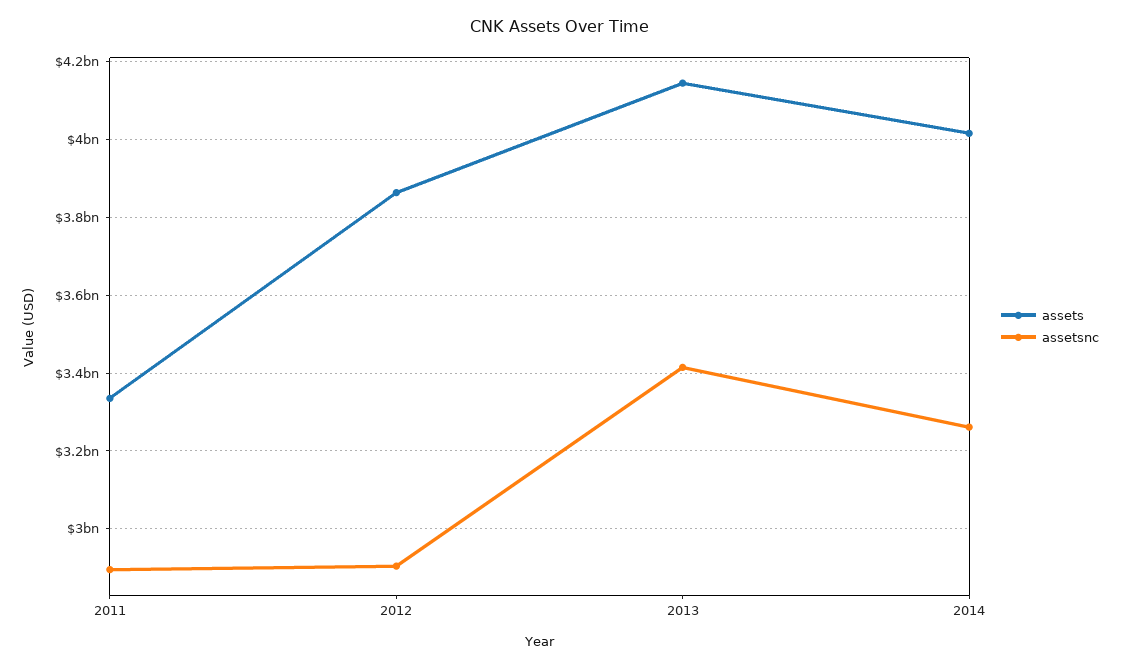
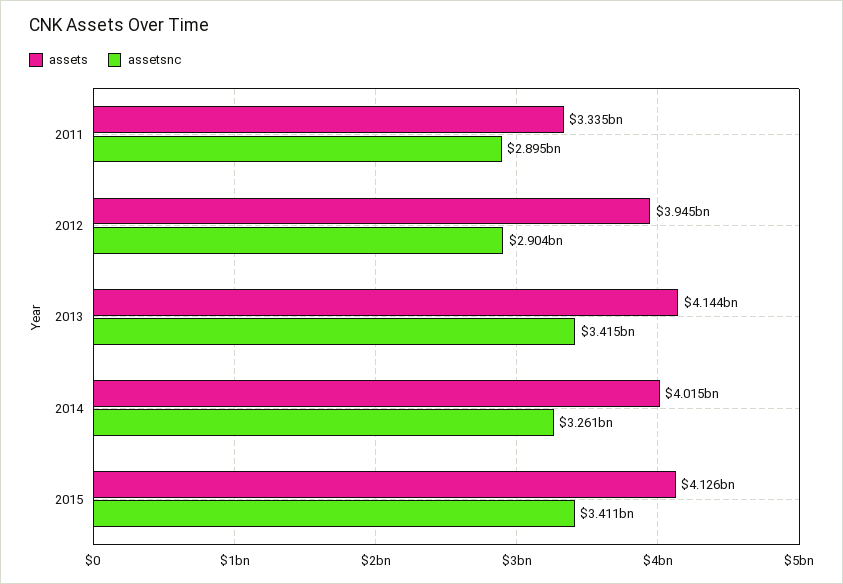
assets, 2012: 3860000000 -> 3945000000
assets, 2015: none -> 4126000000
assetsnc, 2015: none -> 3411000000

